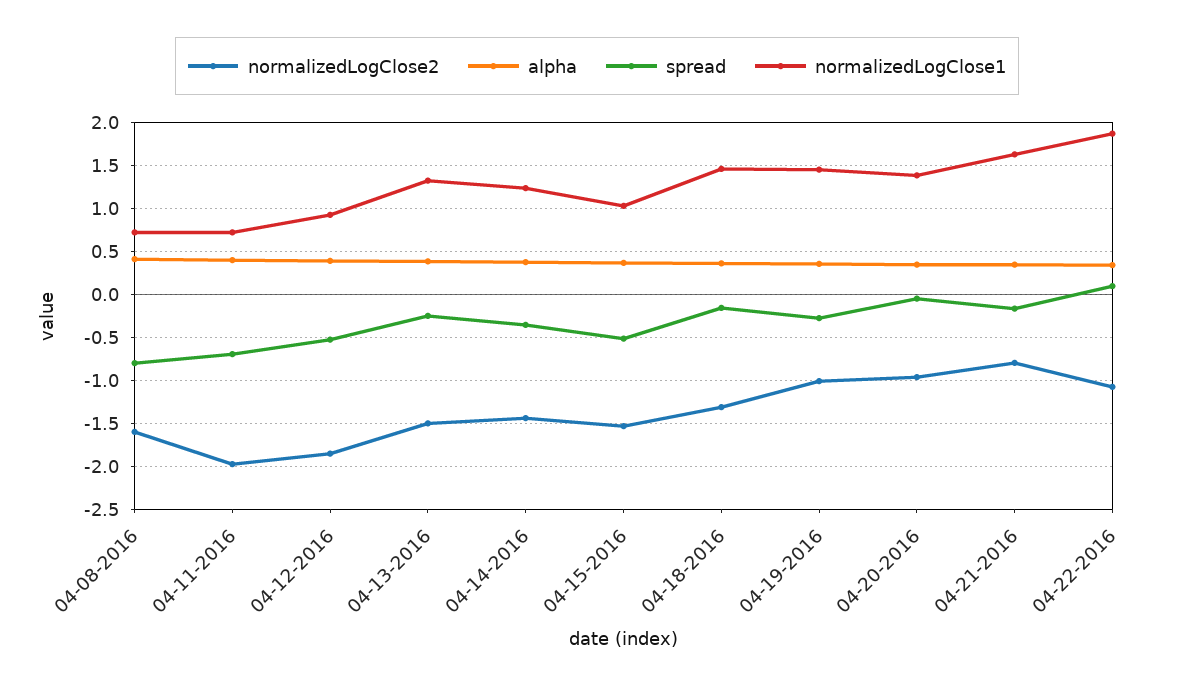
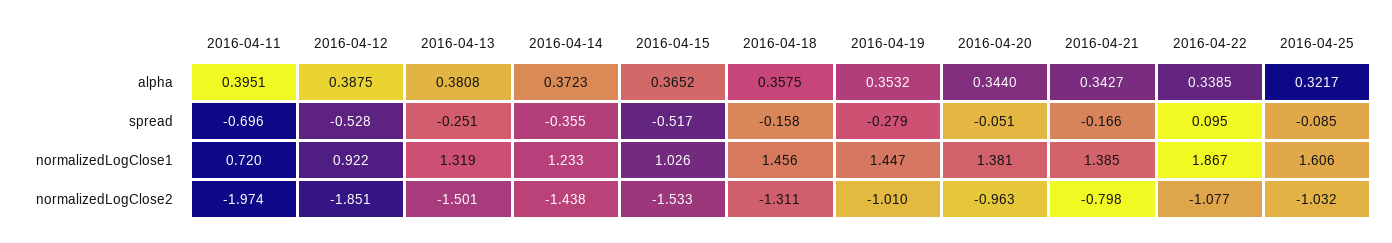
normalizedLogClose2, 04-08-2016: -1.6 -> none
alpha, 04-08-2016: 0.4 -> none
spread, 04-08-2016: -0.8 -> none
normalizedLogClose1, 04-08-2016: 0.7 -> none
normalizedLogClose1, 04-21-2016: 1.6 -> 1.385
alpha, 2016-04-25: none -> 0.3217
spread, 2016-04-25: none -> -0.085
normalizedLogClose1, 2016-04-25: none -> 1.606
normalizedLogClose2, 2016-04-25: none -> -1.032

